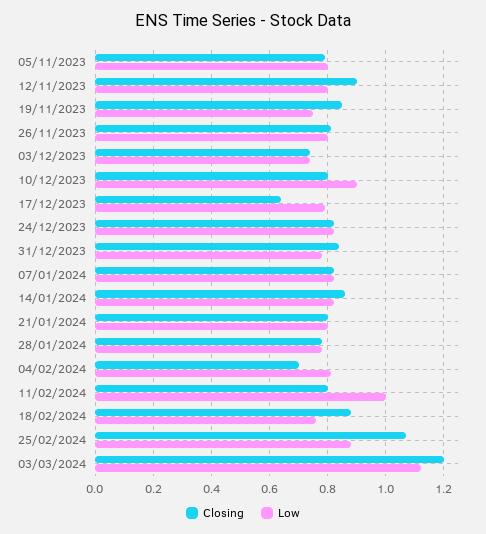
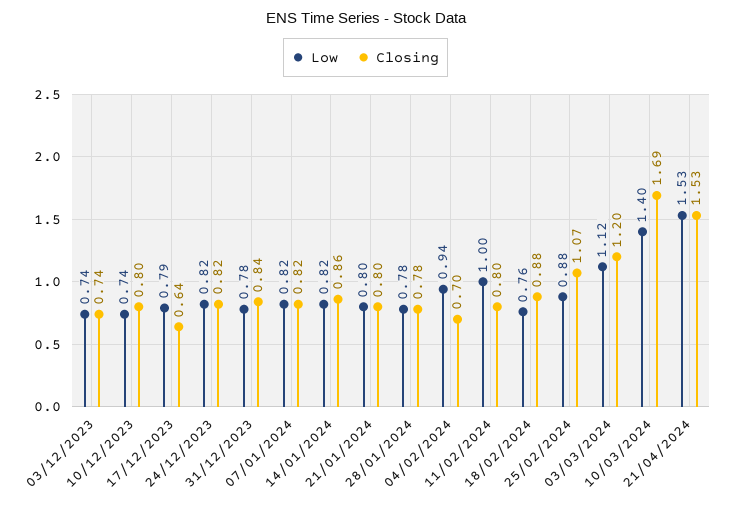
Closing, 05/11/2023: 0.8 -> none
Low, 05/11/2023: 0.8 -> none
Closing, 12/11/2023: 0.9 -> none
Low, 12/11/2023: 0.8 -> none
Closing, 19/11/2023: 0.85 -> none
Low, 19/11/2023: 0.75 -> none
Closing, 26/11/2023: 0.8 -> none
Low, 26/11/2023: 0.8 -> none
Low, 10/12/2023: 0.9 -> 0.74
Low, 04/02/2024: 0.8 -> 0.94
Low, 10/03/2024: none -> 1.4
Closing, 10/03/2024: none -> 1.69
Low, 21/04/2024: none -> 1.53
Closing, 21/04/2024: none -> 1.53

